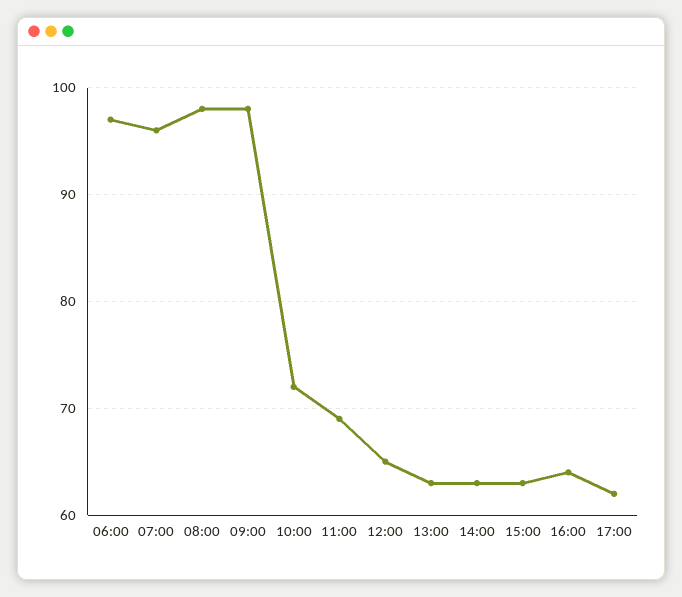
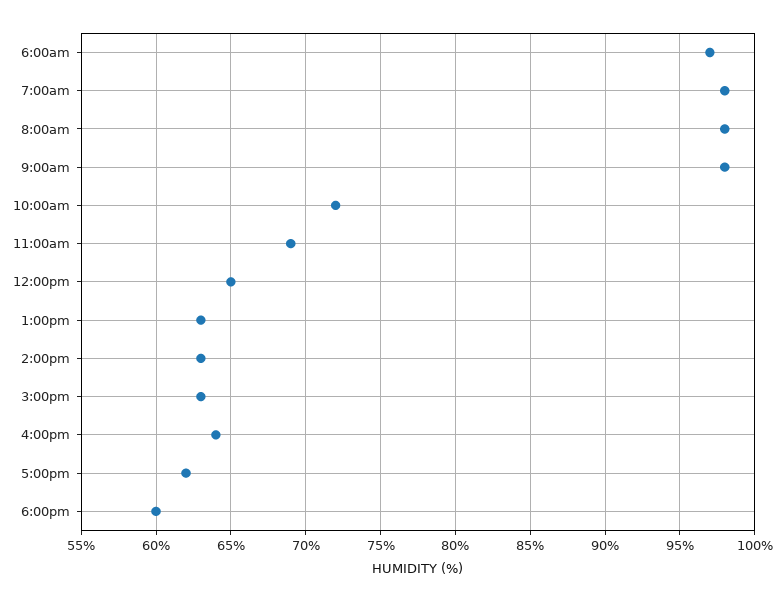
07:00: 96 -> 98
6:00pm: none -> 60

